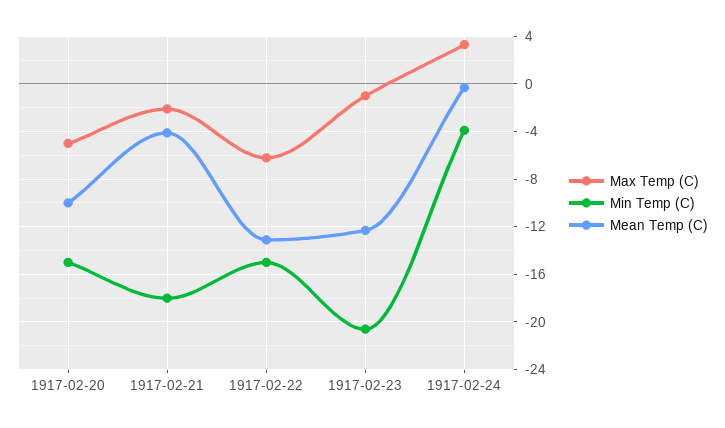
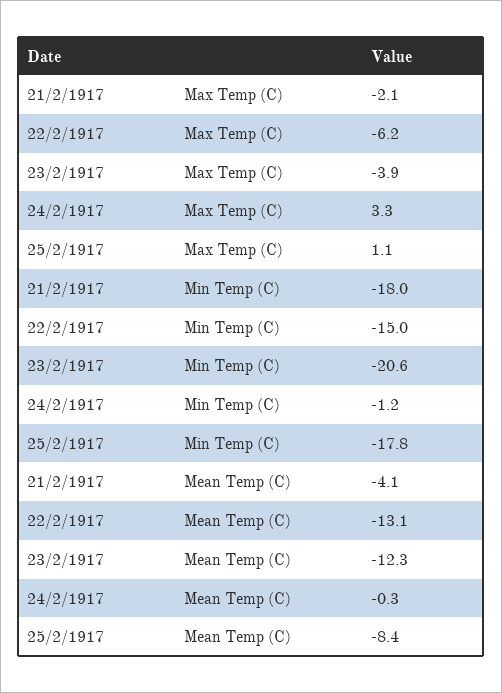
Max Temp (C), 1917-02-20: -5 -> none
Min Temp (C), 1917-02-20: -15 -> none
Mean Temp (C), 1917-02-20: -10 -> none
Max Temp (C), 1917-02-23: -1 -> -3.9
Min Temp (C), 1917-02-24: -4 -> -1.2
Max Temp (C), 25/2/1917: none -> 1.1
Min Temp (C), 25/2/1917: none -> -17.8
Mean Temp (C), 25/2/1917: none -> -8.4

